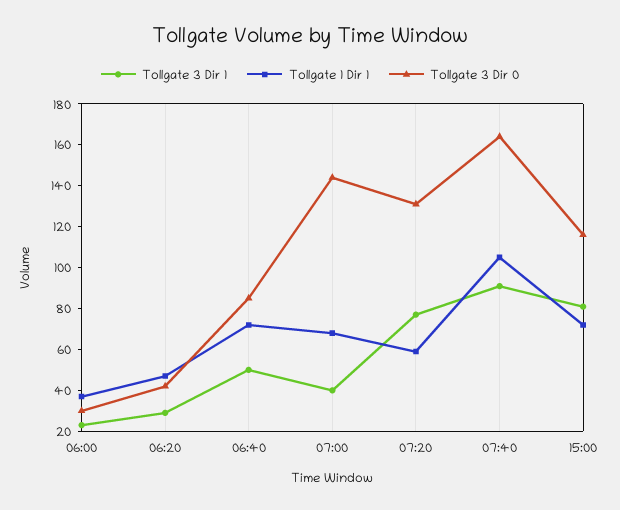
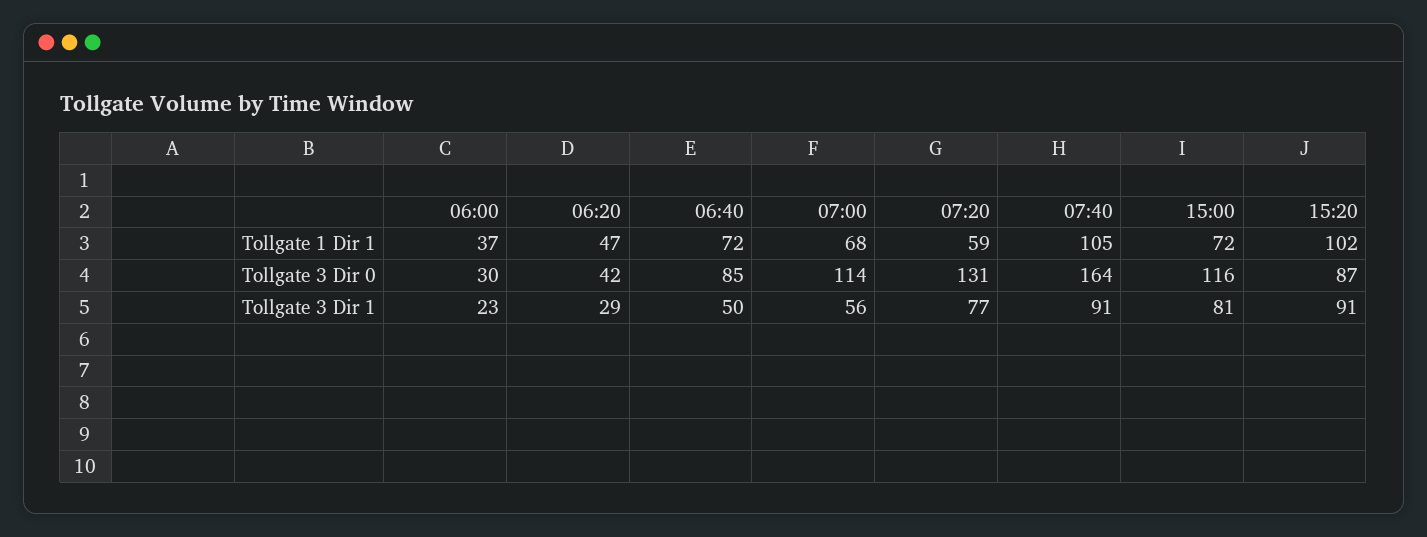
Tollgate 3 Dir 1, 07:00: 40 -> 56
Tollgate 3 Dir 0, 07:00: 145 -> 114
Tollgate 1 Dir 1, 15:20: none -> 102
Tollgate 3 Dir 0, 15:20: none -> 87
Tollgate 3 Dir 1, 15:20: none -> 91

